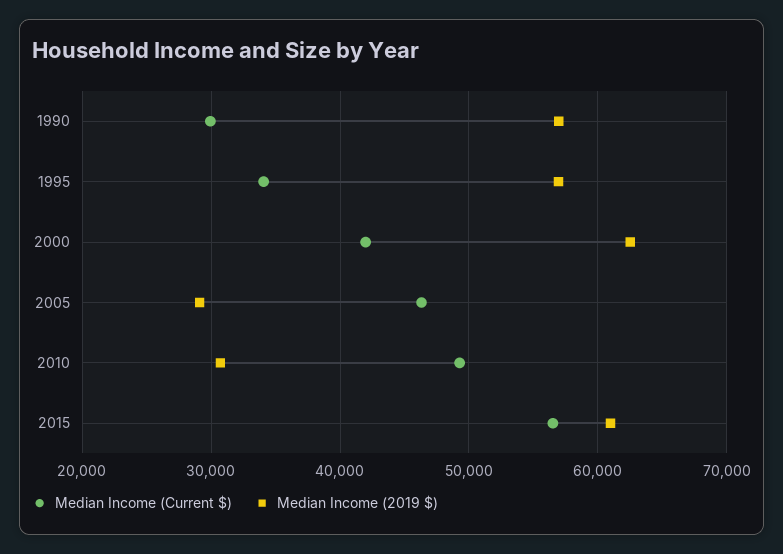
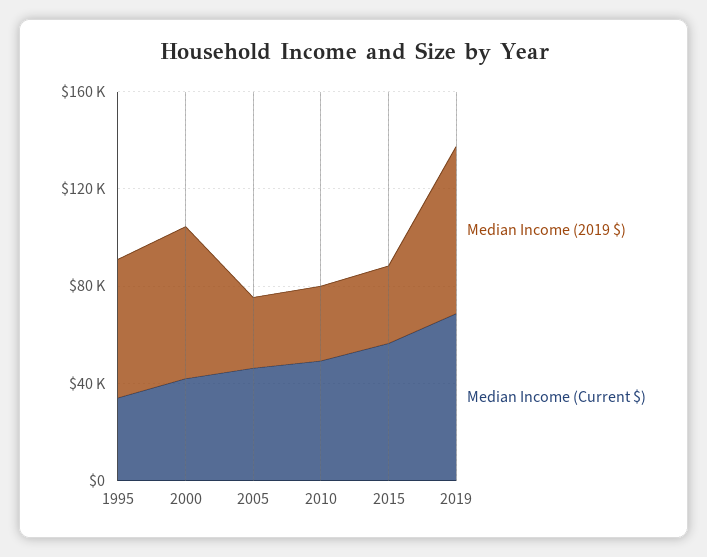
Median Income (Current $), 1990: 30000 -> none
Median Income (2019 $), 1990: 57000 -> none
Median Income (2019 $), 2015: 61000 -> 30000
Median Income (2019 $), 2019: none -> 70000
Median Income (Current $), 2019: none -> 70000

